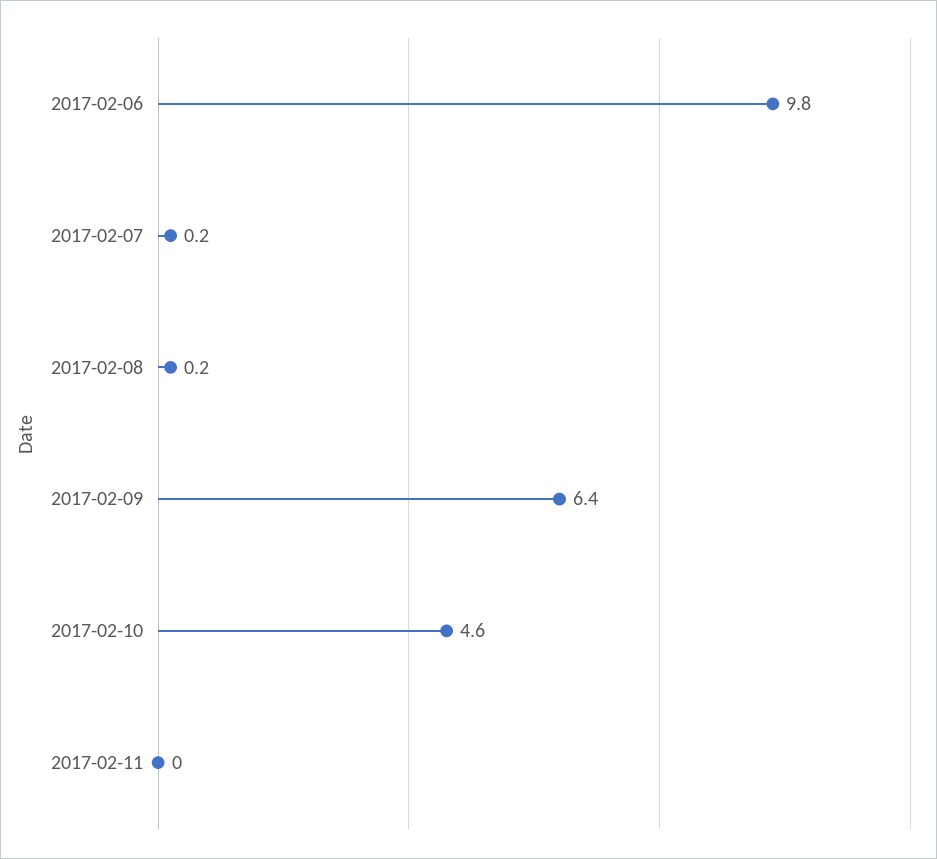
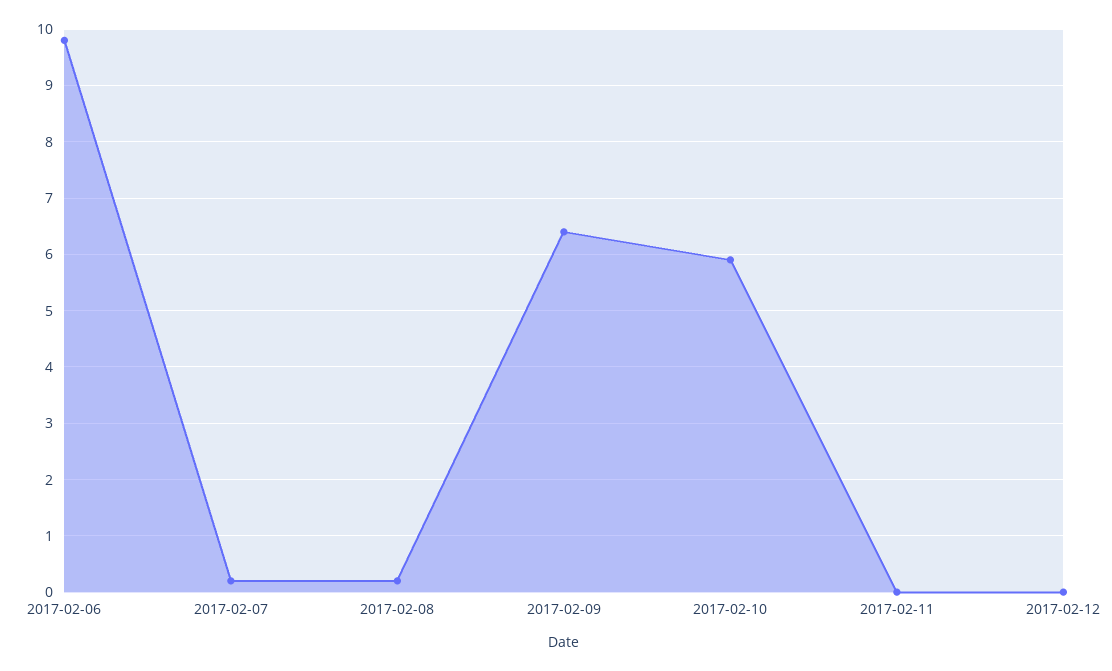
2017-02-10: 4.6 -> 6
2017-02-12: none -> 0

